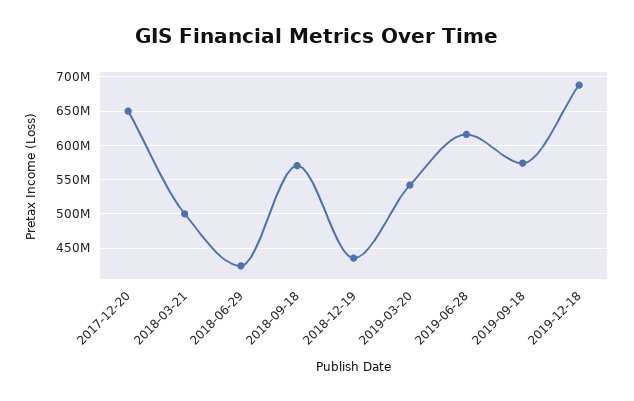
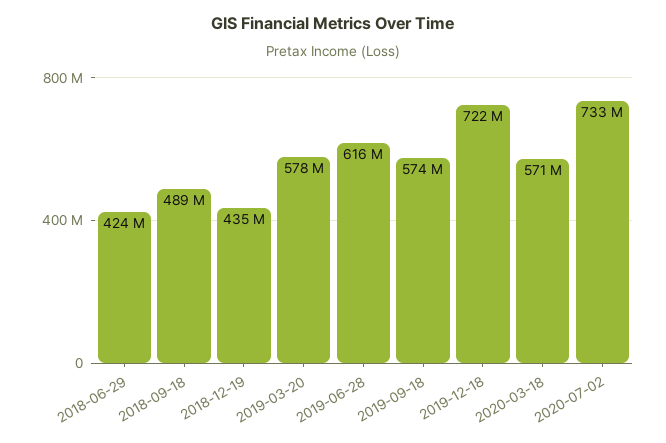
2017-12-20: 650000000 -> none
2018-03-21: 500000000 -> none
2018-09-18: 570000000 -> 489000000
2019-03-20: 540000000 -> 578000000
2019-12-18: 690000000 -> 722000000
2020-03-18: none -> 571000000
2020-07-02: none -> 733000000

